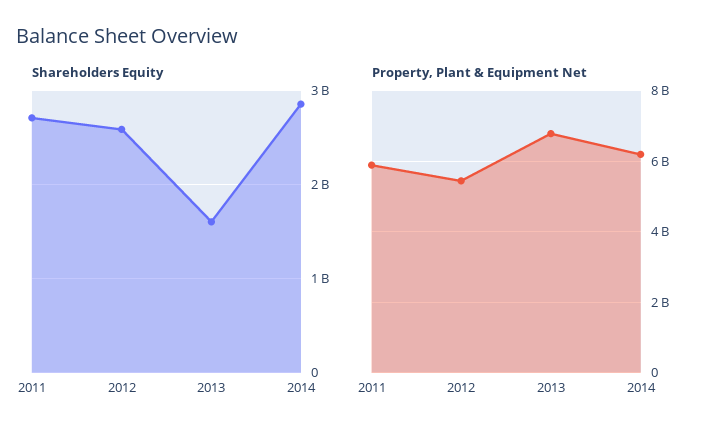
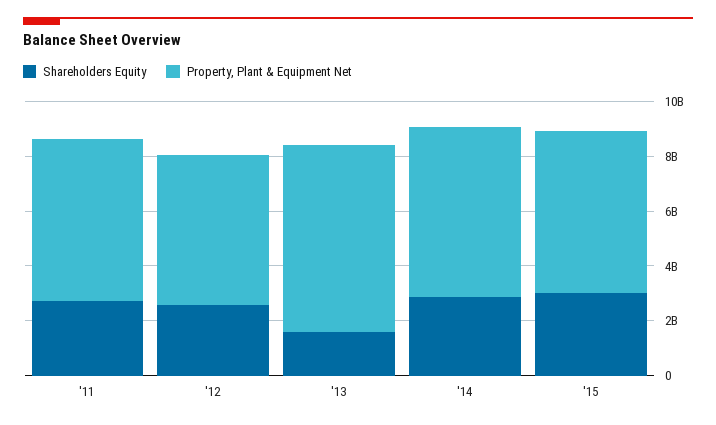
Shareholders Equity, '15: none -> 3000000000
Property, Plant & Equipment Net, '15: none -> 6000000000

